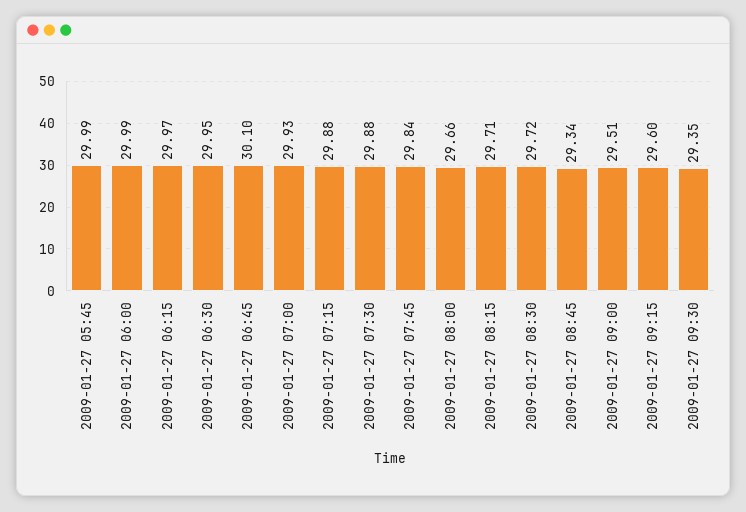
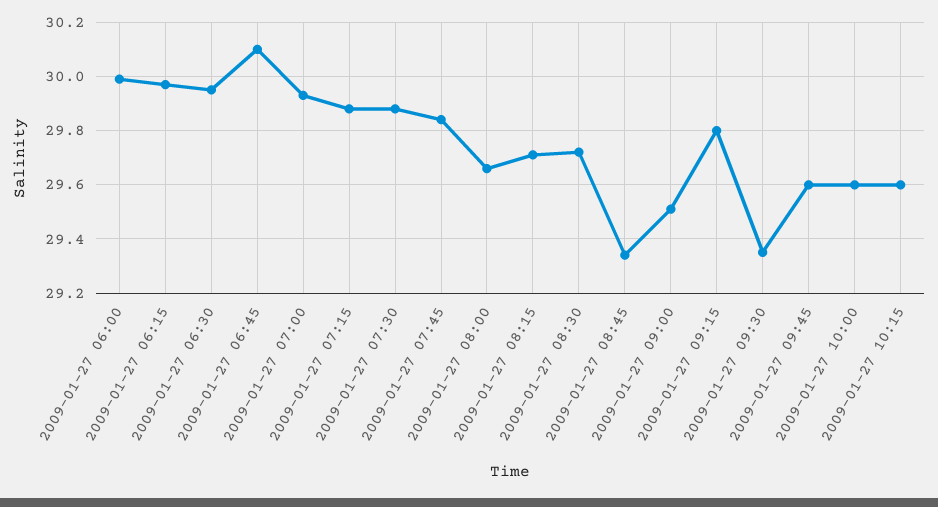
2009-01-27 05:45: 29.99 -> none
2009-01-27 09:15: 29.6 -> 29.8
2009-01-27 09:45: none -> 29.6
2009-01-27 10:00: none -> 29.6
2009-01-27 10:15: none -> 29.6

